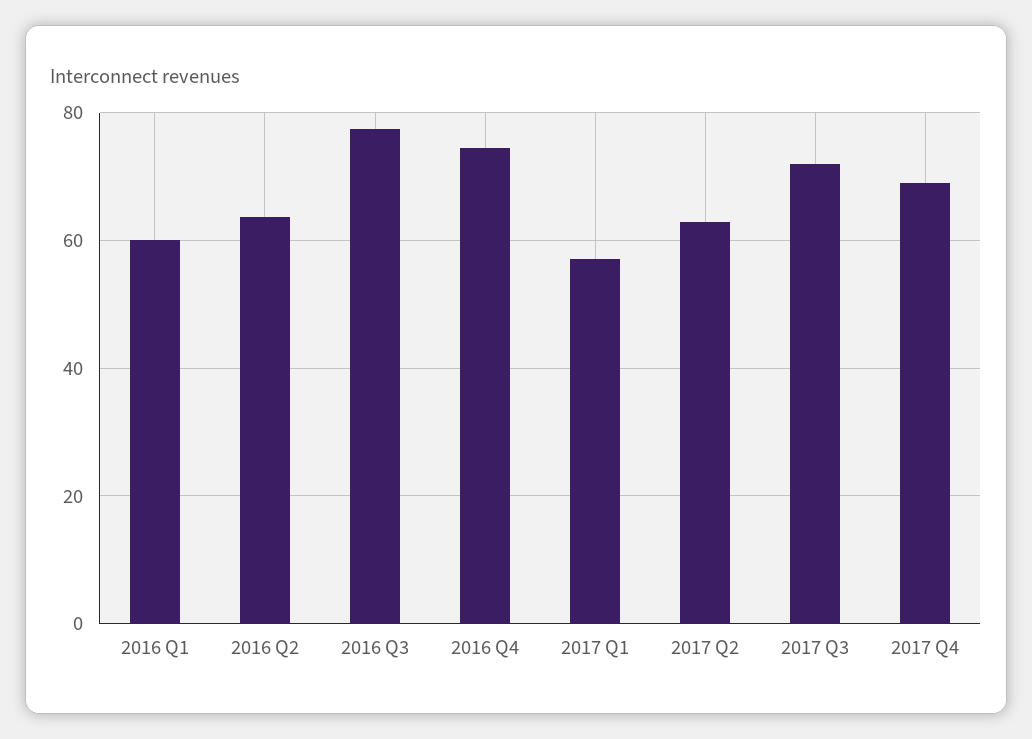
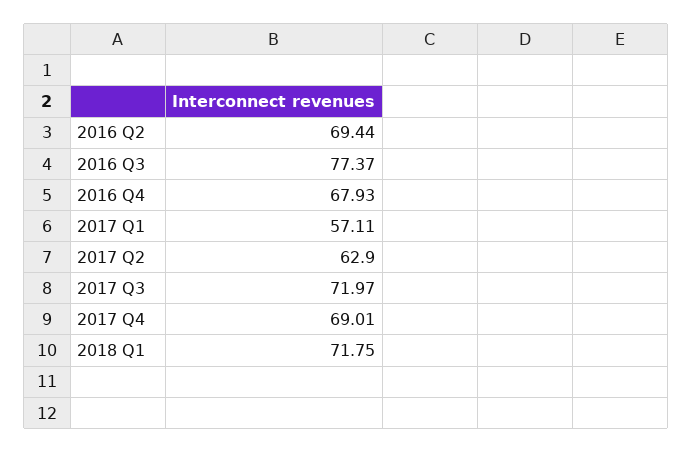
2016 Q1: 60 -> none
2016 Q2: 64 -> 69.44
2016 Q4: 74 -> 67.93
2018 Q1: none -> 71.75

